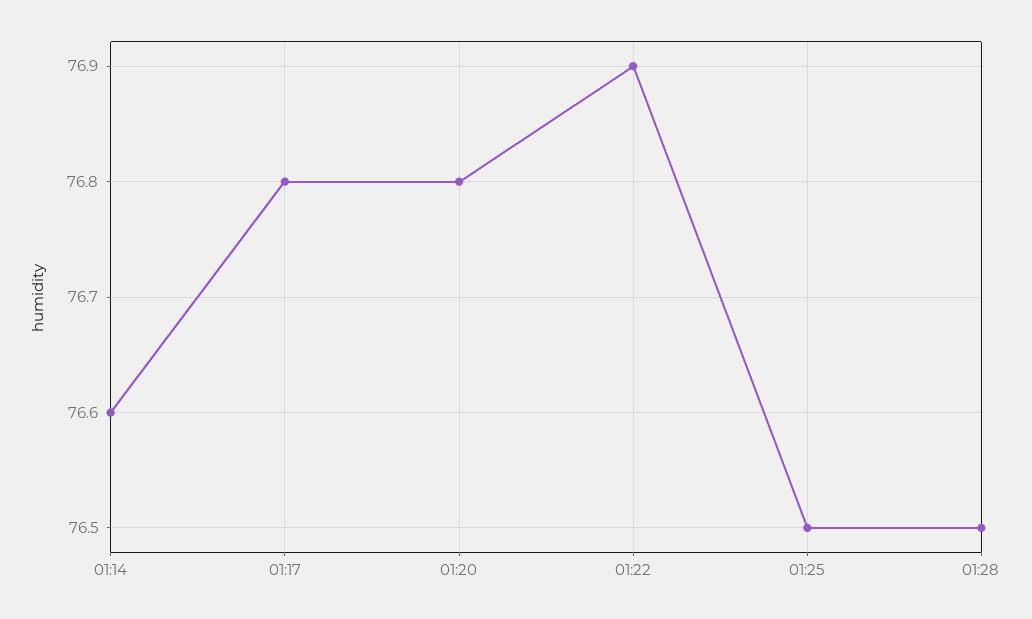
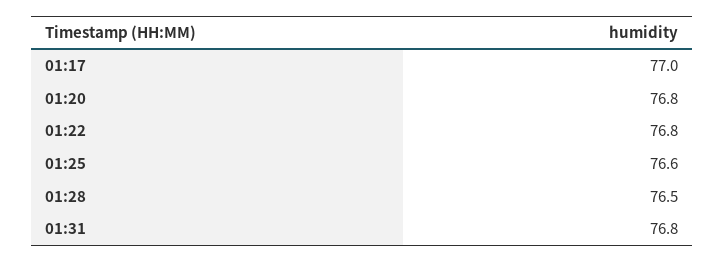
01:14: 76.6 -> none
01:17: 76.8 -> 77
01:22: 76.9 -> 76.8
01:25: 76.5 -> 76.6
01:31: none -> 76.8

